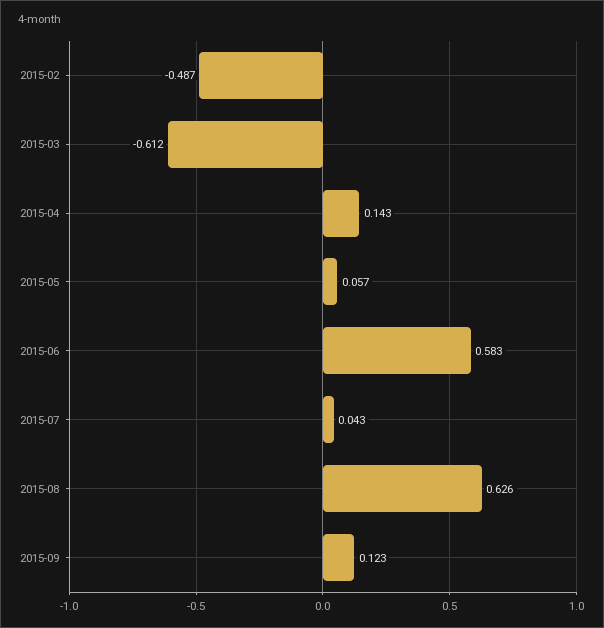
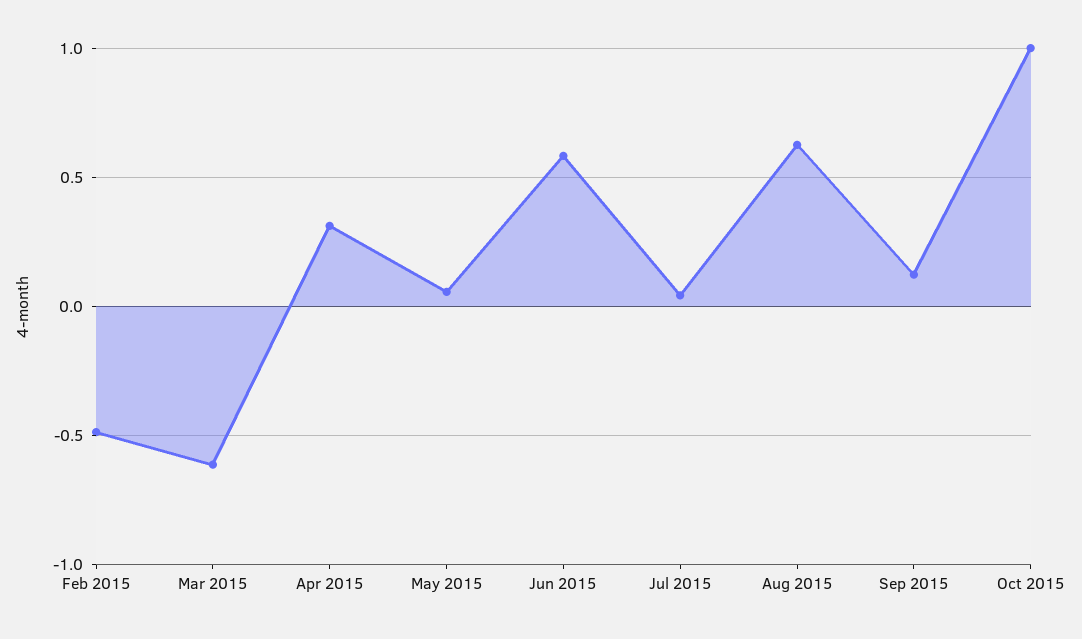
2015-04: 0.143 -> 0.3
Oct 2015: none -> 1

